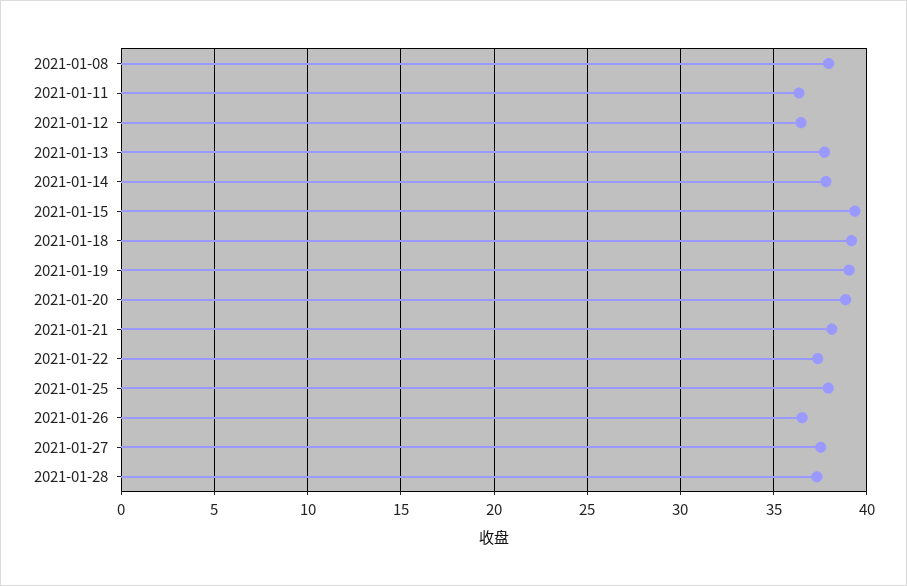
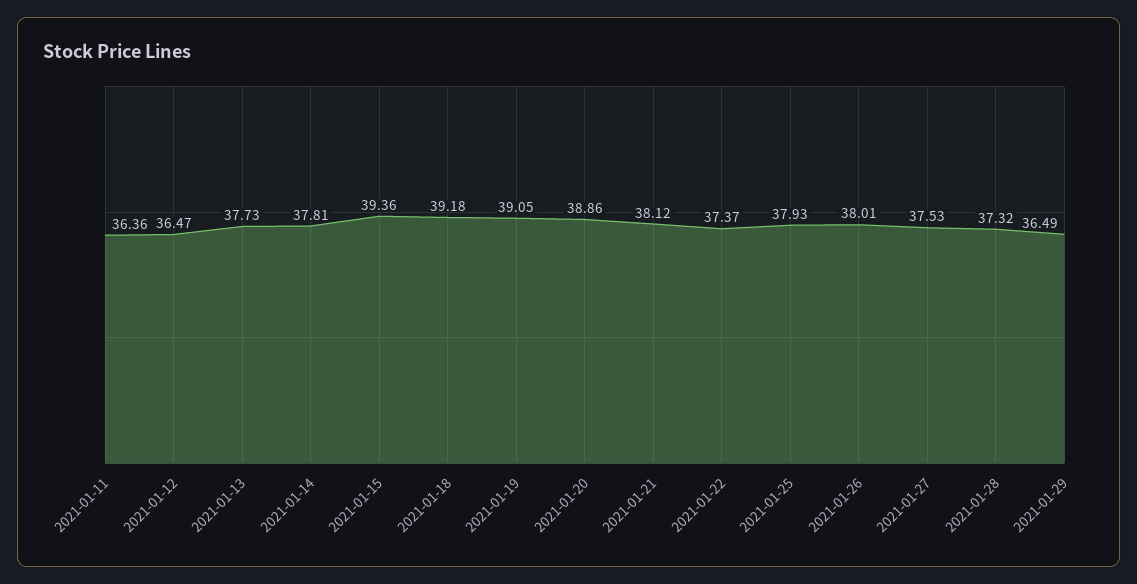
2021-01-08: 38 -> none
2021-01-26: 36.5 -> 38.01
2021-01-29: none -> 36.49

